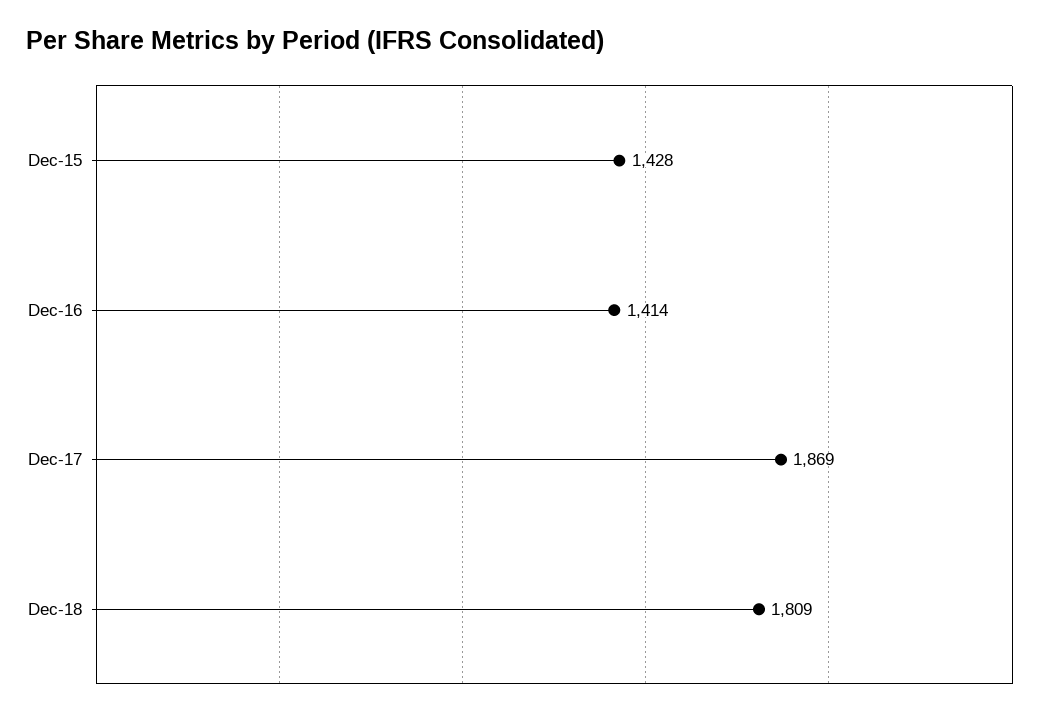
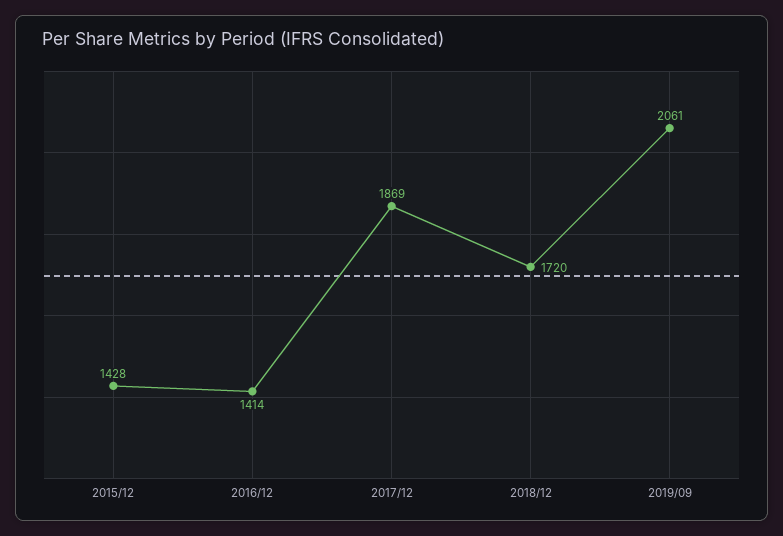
Dec-18: 1809 -> 1720
2019/09: none -> 2061

